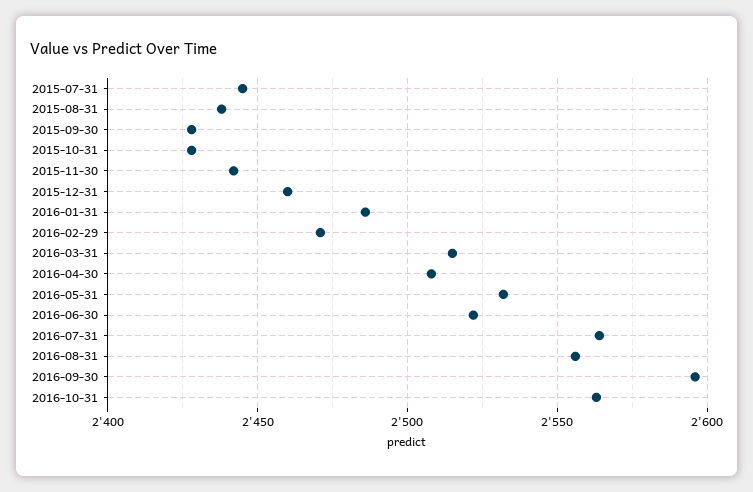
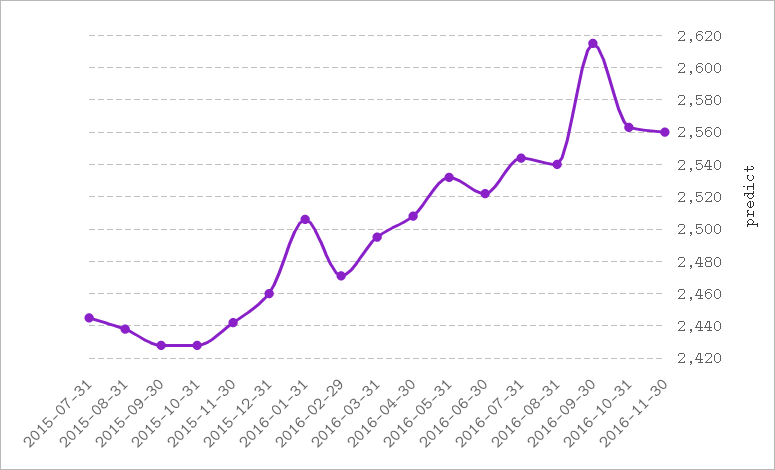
2016-01-31: 2485 -> 2505
2016-03-31: 2515 -> 2495
2016-07-31: 2565 -> 2545
2016-08-31: 2555 -> 2540
2016-09-30: 2595 -> 2615
2016-11-30: none -> 2560

